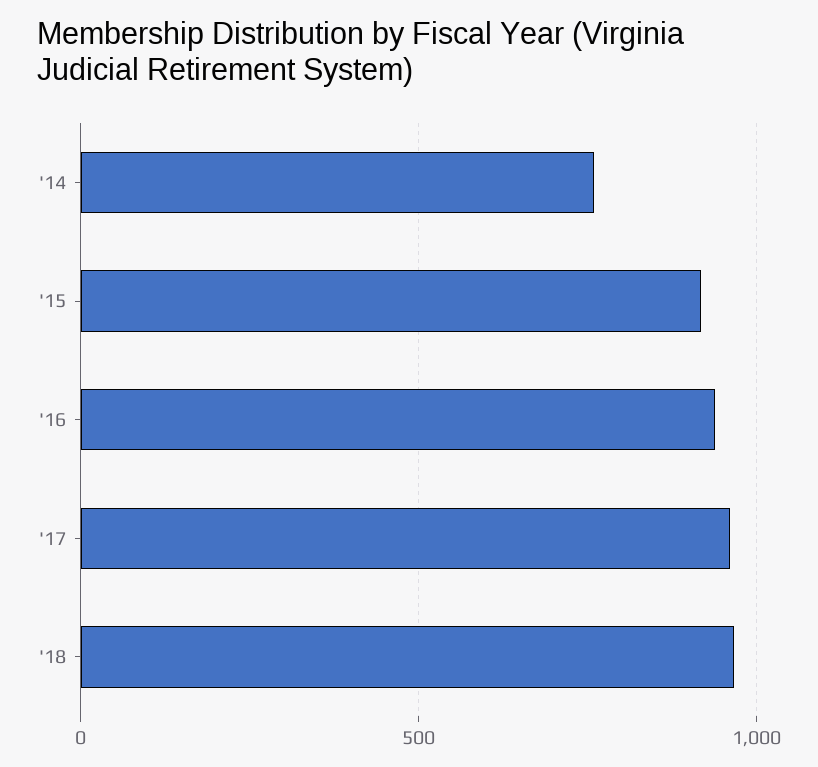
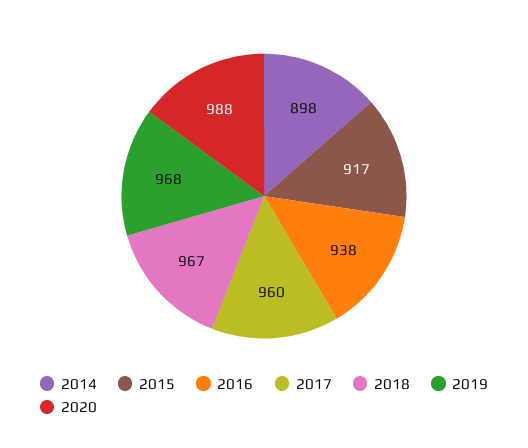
'14: 750 -> 898
2019: none -> 968
2020: none -> 988

